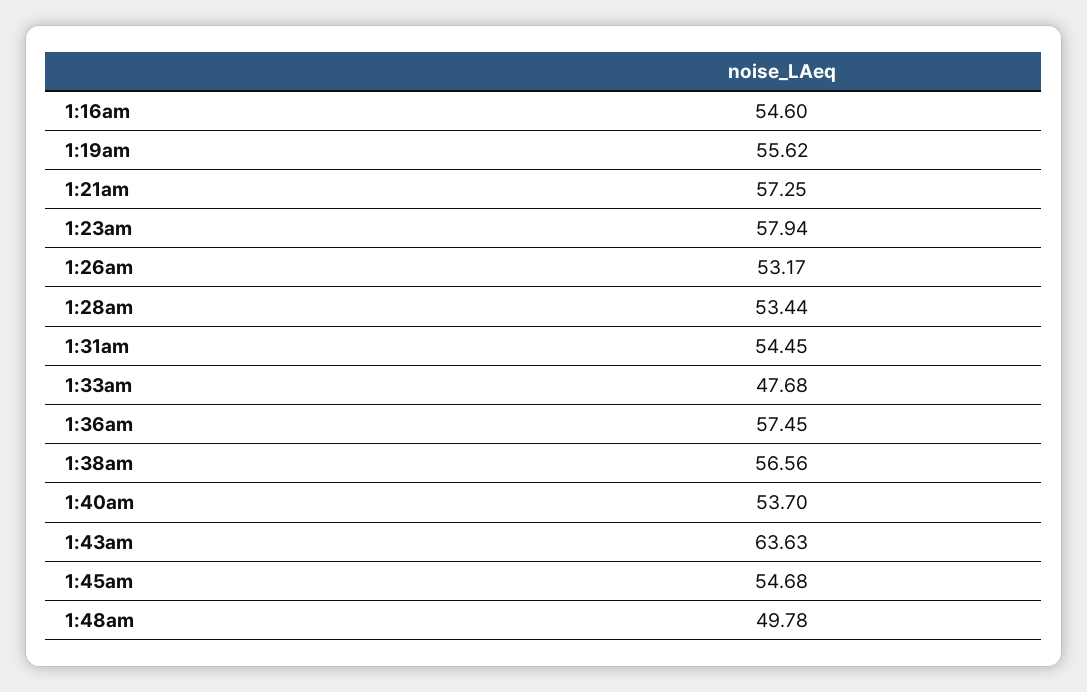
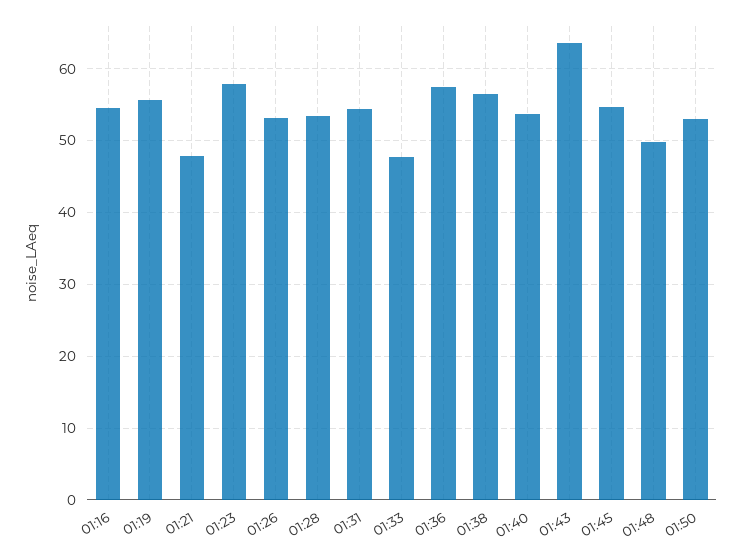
1:21am: 57.25 -> 48
01:50: none -> 53

